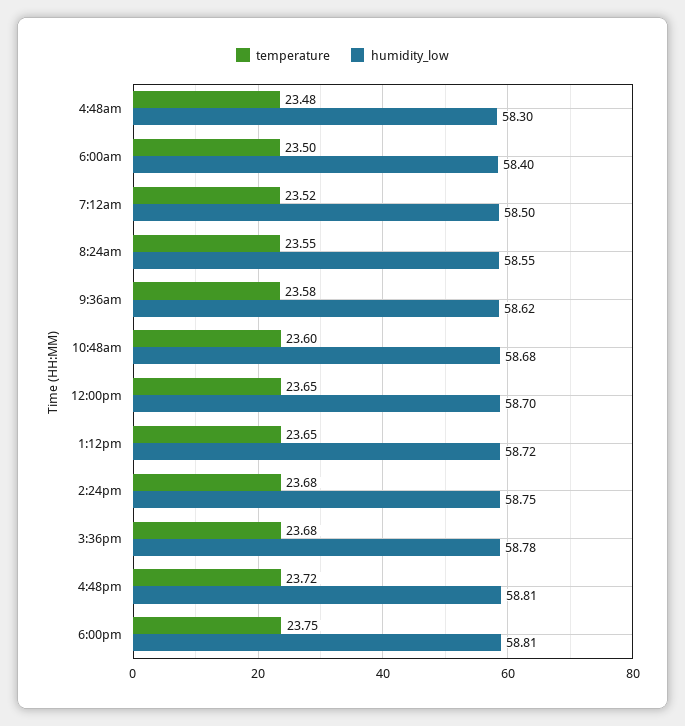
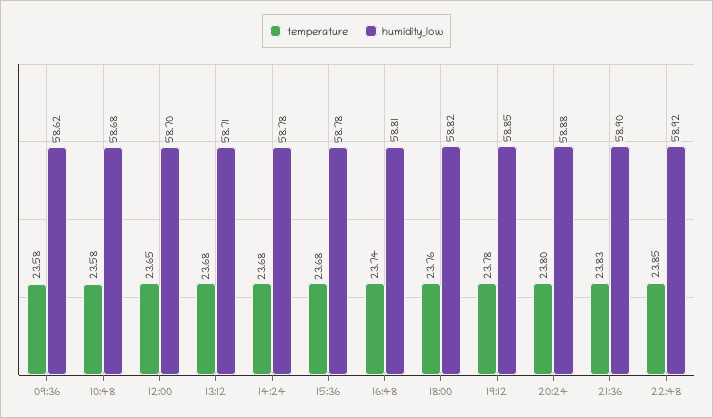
temperature, 4:48am: 23.48 -> none
humidity_low, 4:48am: 58.3 -> none
temperature, 6:00am: 23.5 -> none
humidity_low, 6:00am: 58.4 -> none
temperature, 7:12am: 23.52 -> none
humidity_low, 7:12am: 58.5 -> none
temperature, 8:24am: 23.55 -> none
humidity_low, 8:24am: 58.55 -> none
temperature, 10:48am: 23.6 -> 23.58
temperature, 1:12pm: 23.65 -> 23.68
humidity_low, 1:12pm: 58.72 -> 58.71
humidity_low, 2:24pm: 58.75 -> 58.78
temperature, 4:48pm: 23.72 -> 23.74
temperature, 6:00pm: 23.75 -> 23.76
humidity_low, 6:00pm: 58.81 -> 58.82
temperature, 19:12: none -> 23.78
humidity_low, 19:12: none -> 58.85
temperature, 20:24: none -> 23.8
humidity_low, 20:24: none -> 58.88
temperature, 21:36: none -> 23.83
humidity_low, 21:36: none -> 58.9
temperature, 22:48: none -> 23.85
humidity_low, 22:48: none -> 58.92

